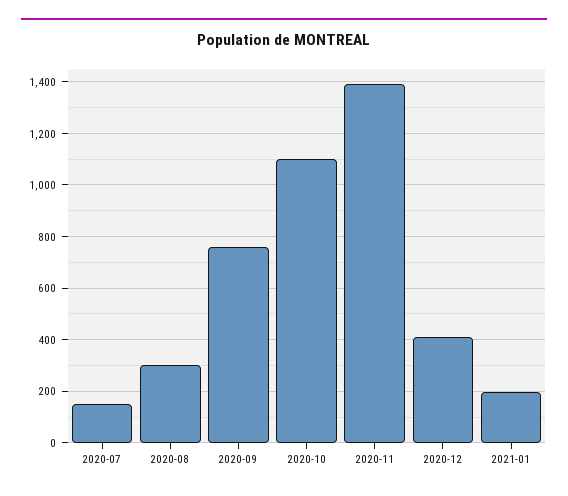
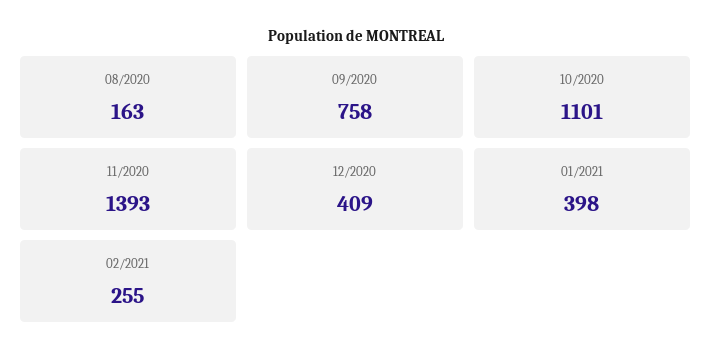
2020-07: 150 -> none
2020-08: 300 -> 163
2021-01: 200 -> 398
02/2021: none -> 255

